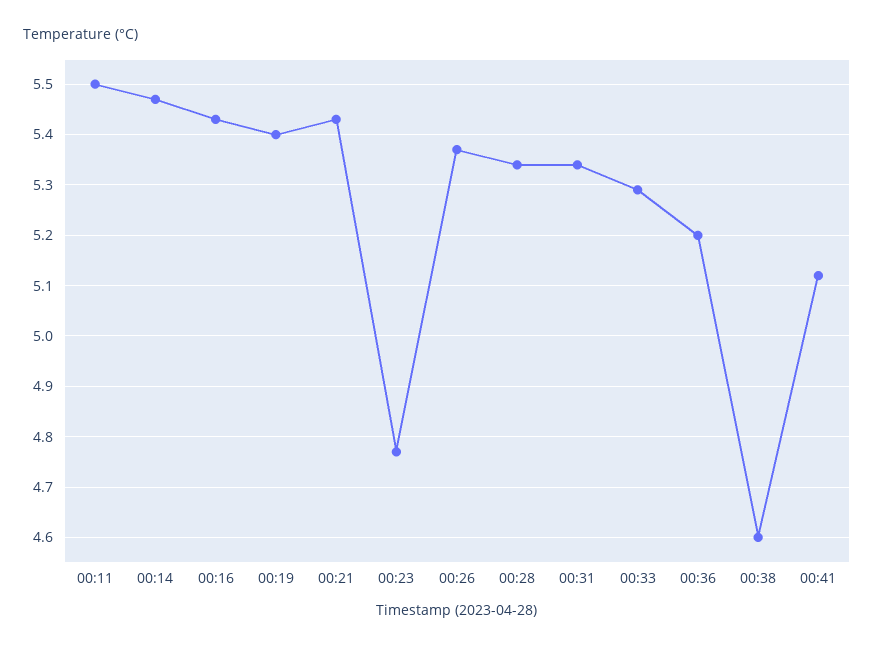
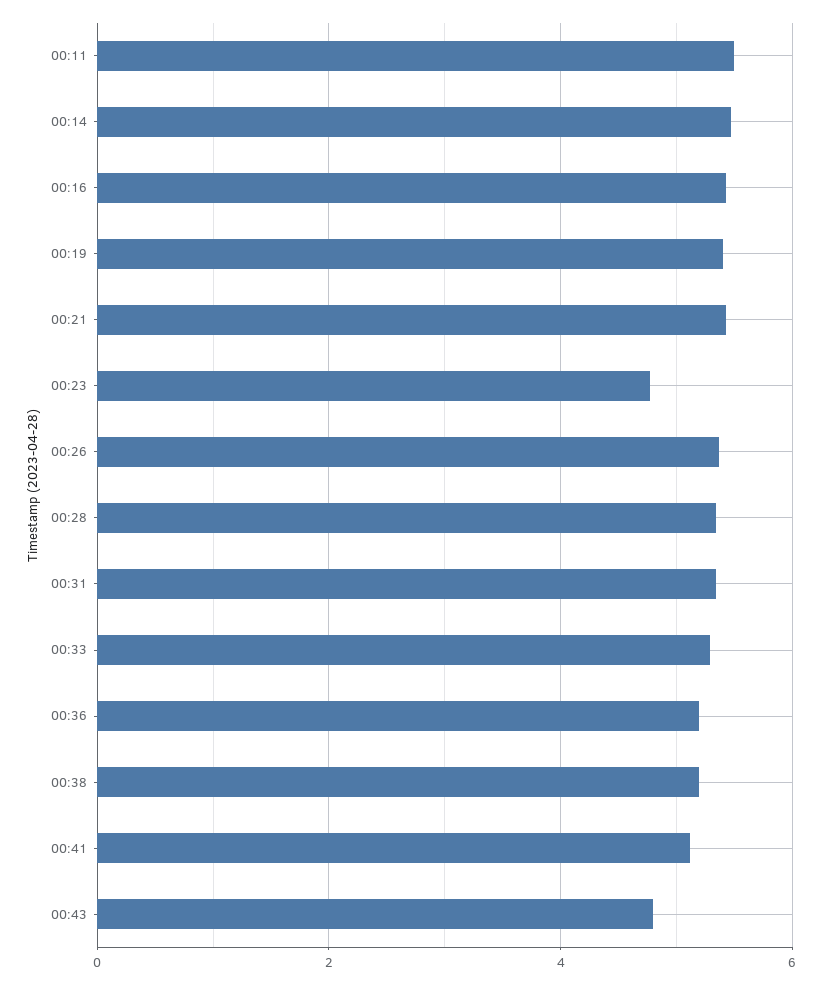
00:38: 4.6 -> 5.2
00:43: none -> 4.8

